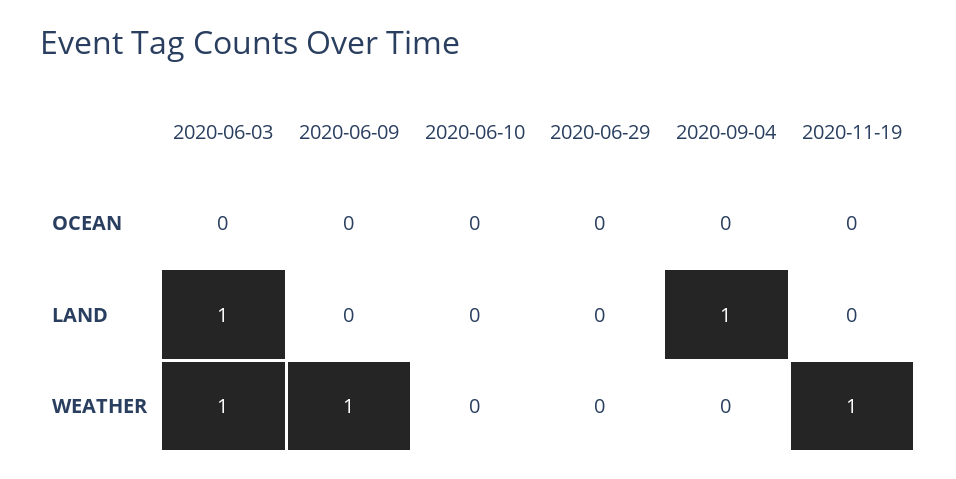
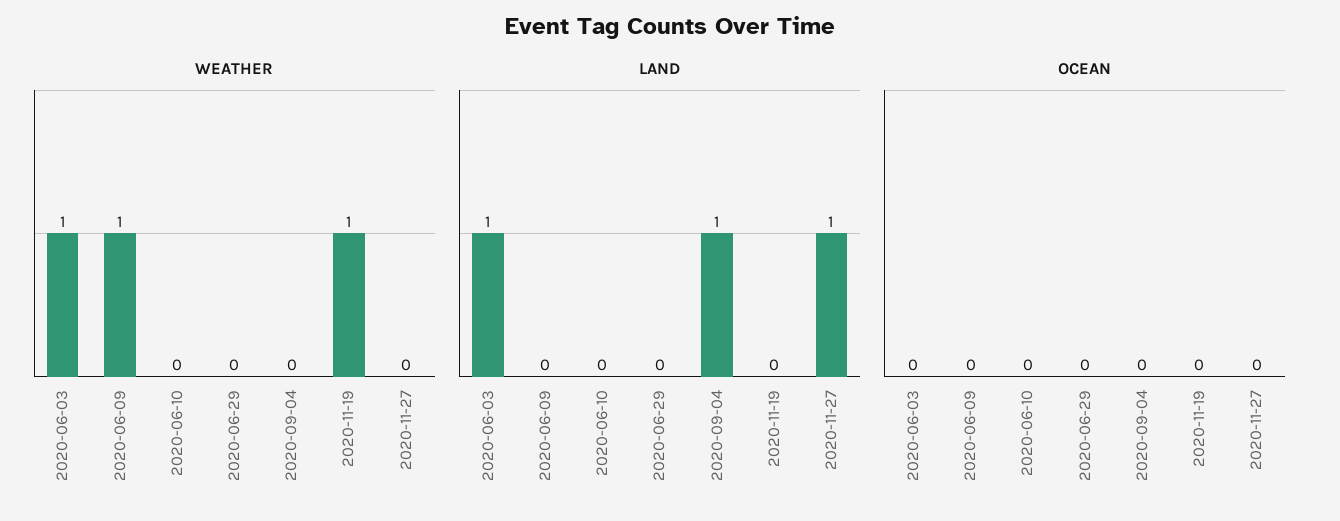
WEATHER, 2020-11-27: none -> 0
LAND, 2020-11-27: none -> 1
OCEAN, 2020-11-27: none -> 0

